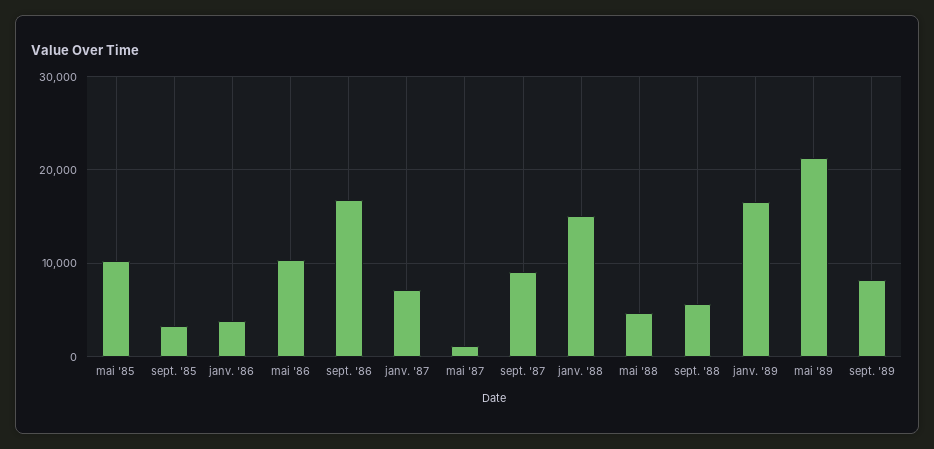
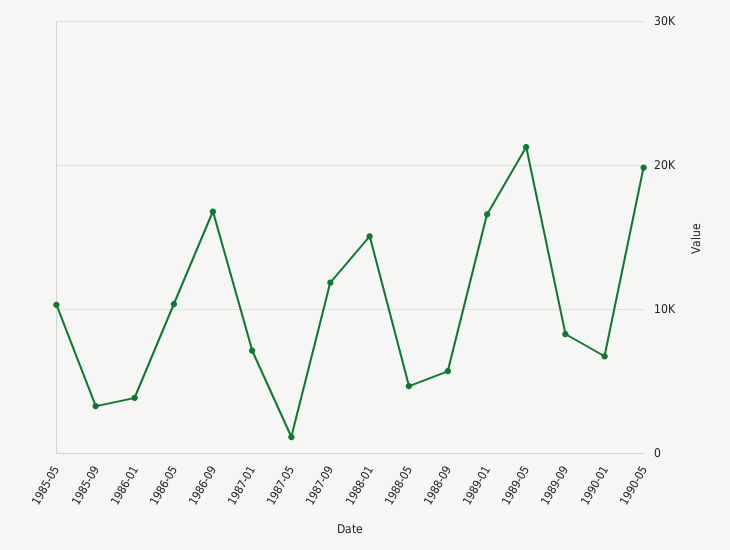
sept. '87: 9000 -> 12000
1990-01: none -> 7000
1990-05: none -> 20000

